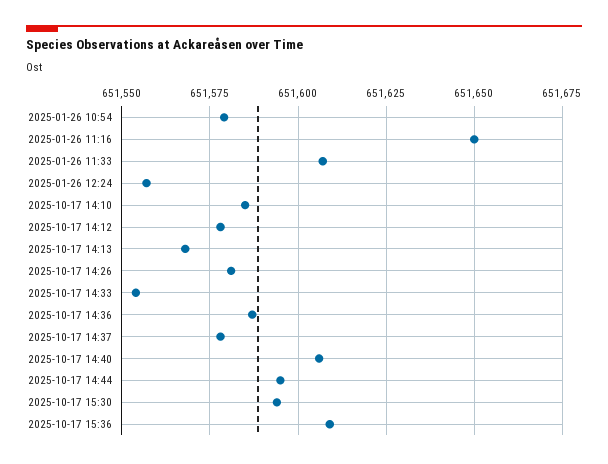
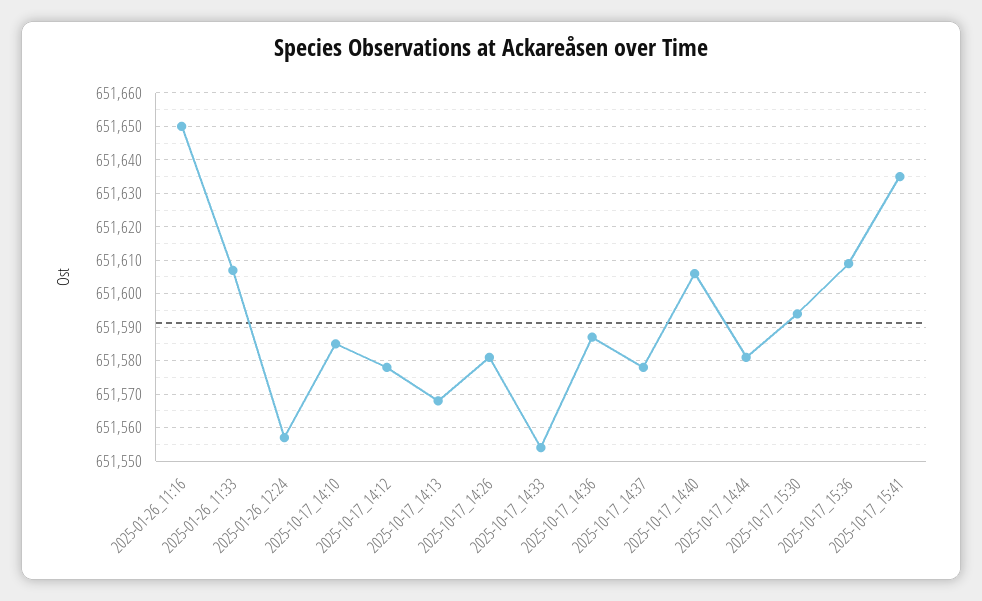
2025-01-26 10:54: 651580 -> none
2025-10-17 14:44: 651595 -> 651580
2025-10-17_15:41: none -> 651635

